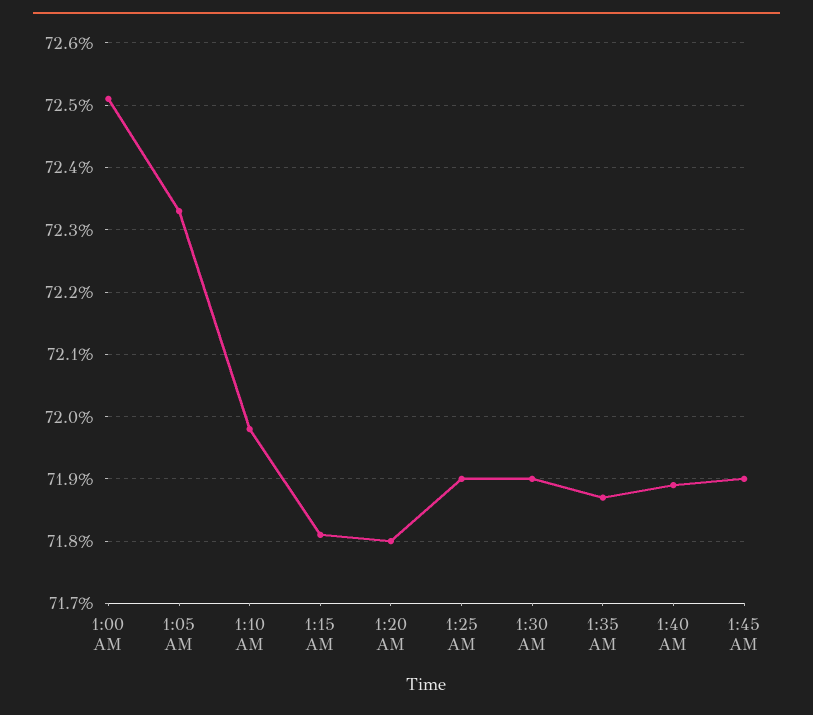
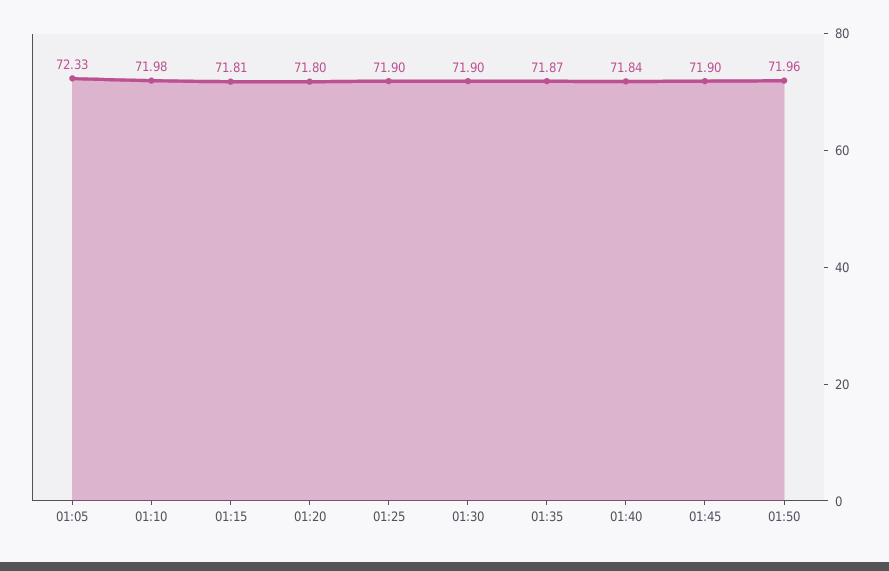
1:00 AM: 72.51 -> none
1:40 AM: 71.89 -> 71.84
01:50: none -> 71.96

